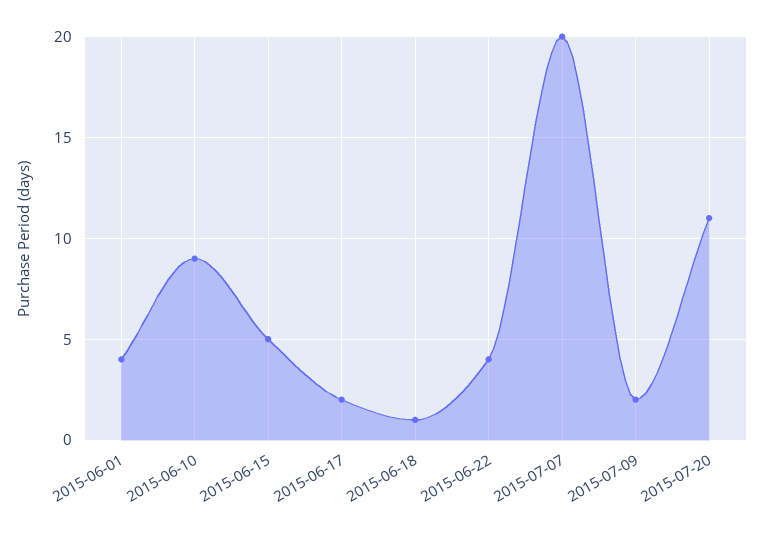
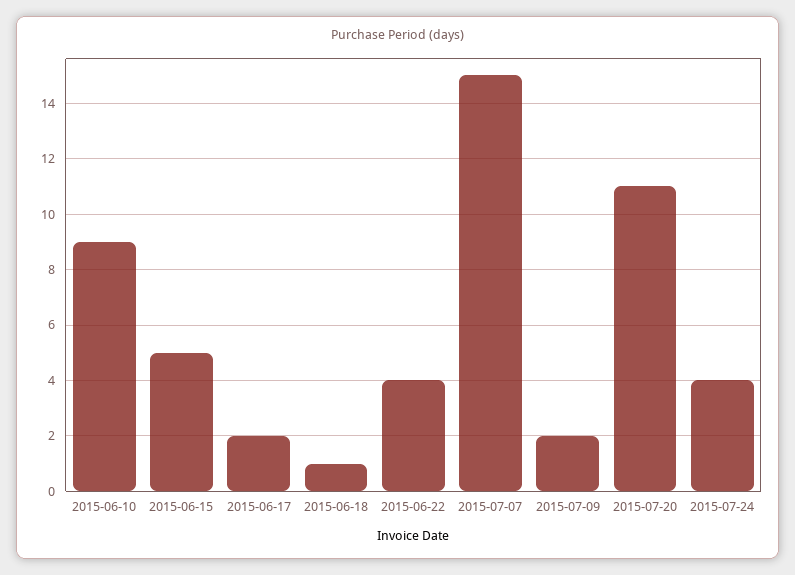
2015-06-01: 4 -> none
2015-07-07: 20 -> 15
2015-07-24: none -> 4

